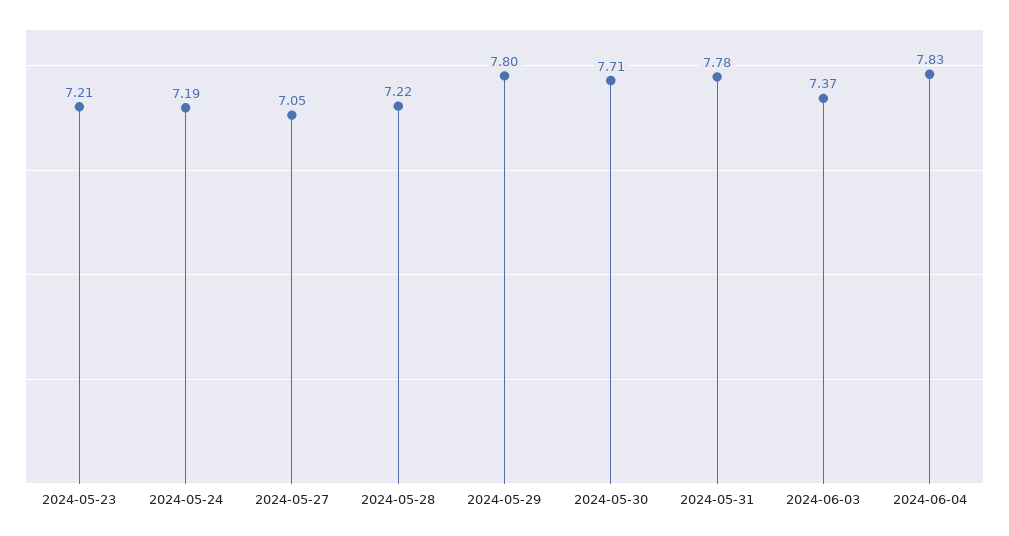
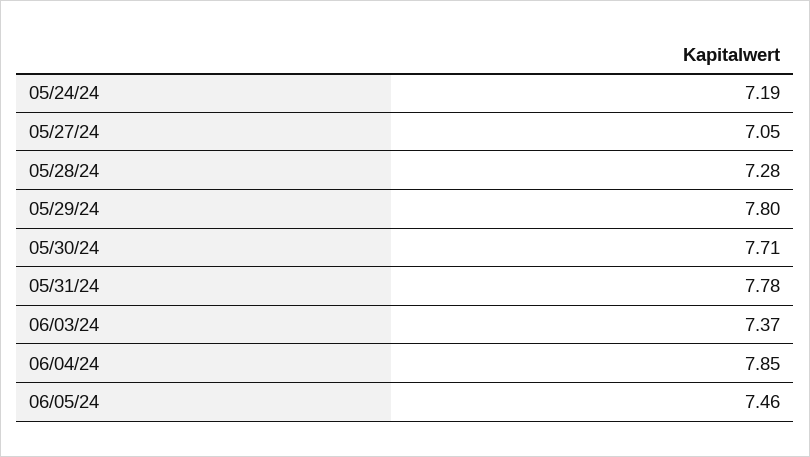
2024-05-23: 7.21 -> none
2024-05-28: 7.22 -> 7.28
2024-06-04: 7.83 -> 7.85
06/05/24: none -> 7.46

